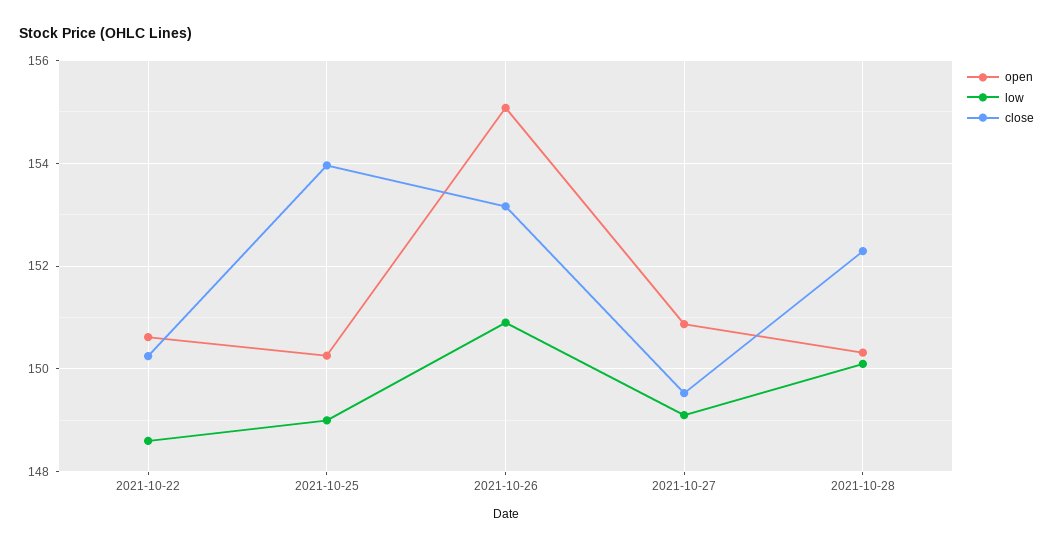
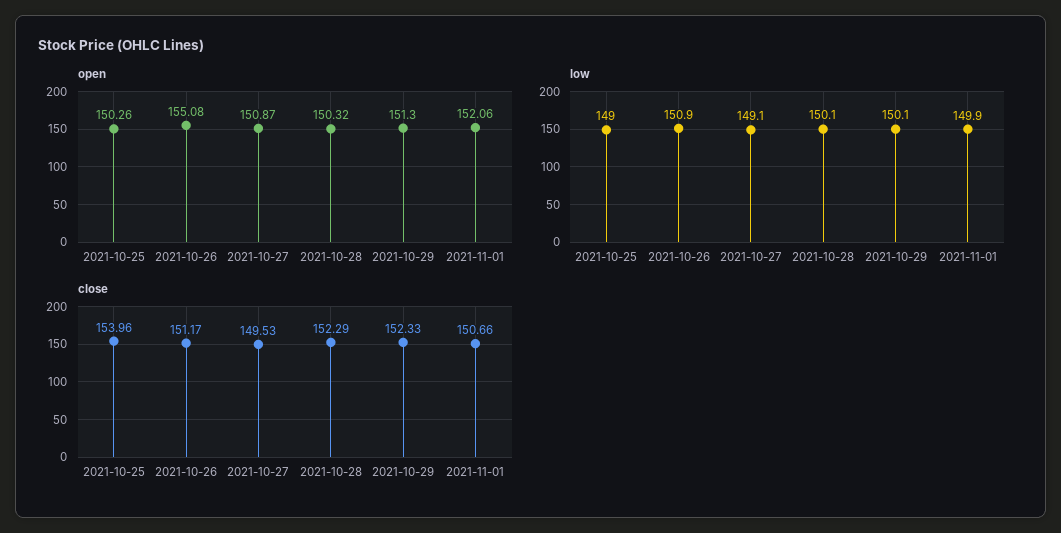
open, 2021-10-22: 150.6 -> none
low, 2021-10-22: 148.6 -> none
close, 2021-10-22: 150.2 -> none
close, 2021-10-26: 153.2 -> 151.17
open, 2021-10-29: none -> 151.3
open, 2021-11-01: none -> 152.06
low, 2021-10-29: none -> 150.1
low, 2021-11-01: none -> 149.9
close, 2021-10-29: none -> 152.33
close, 2021-11-01: none -> 150.66

